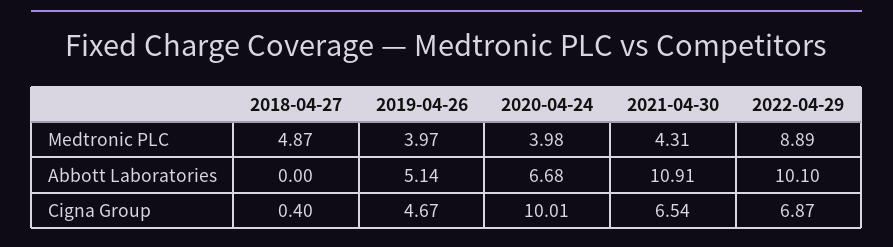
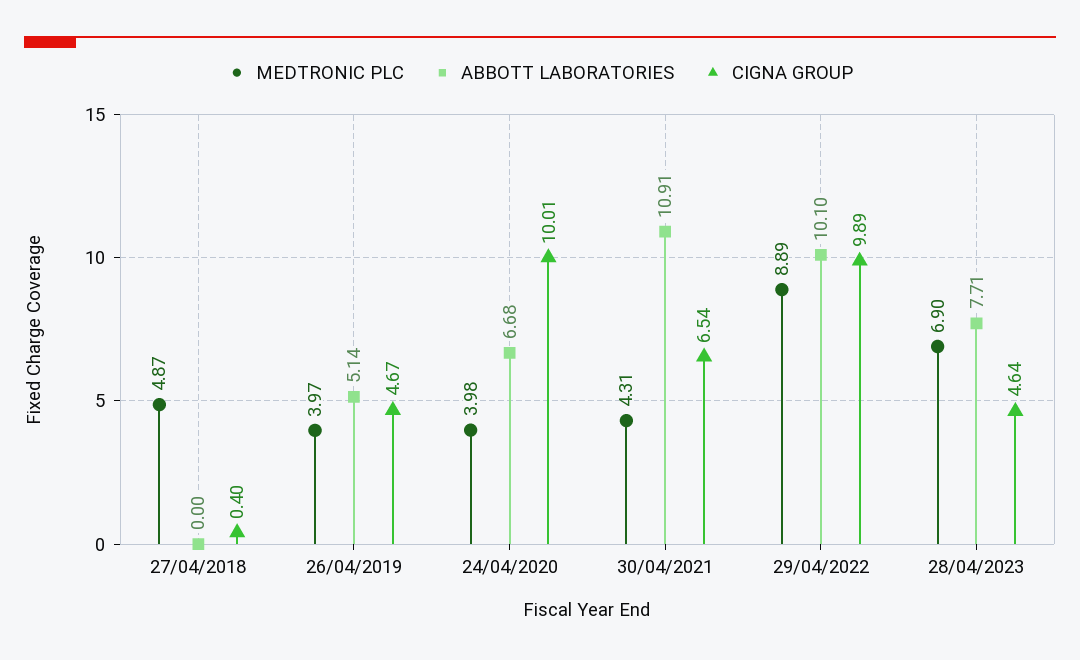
Cigna Group, 2022-04-29: 6.87 -> 9.89
Medtronic PLC, 28/04/2023: none -> 6.9
Abbott Laboratories, 28/04/2023: none -> 7.71
Cigna Group, 28/04/2023: none -> 4.64

